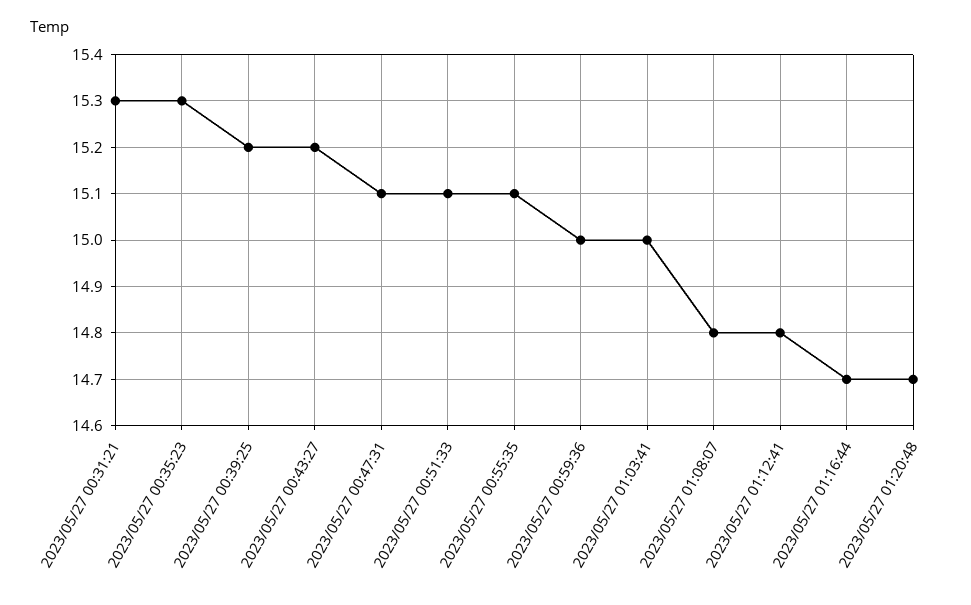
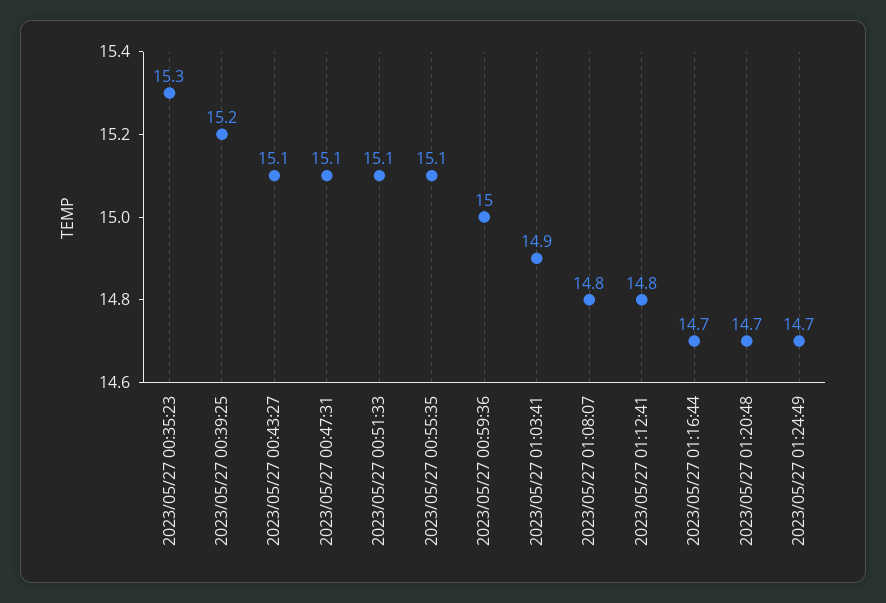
2023/05/27 00:31:21: 15.3 -> none
2023/05/27 00:43:27: 15.2 -> 15.1
2023/05/27 01:03:41: 15 -> 14.9
2023/05/27 01:24:49: none -> 14.7

